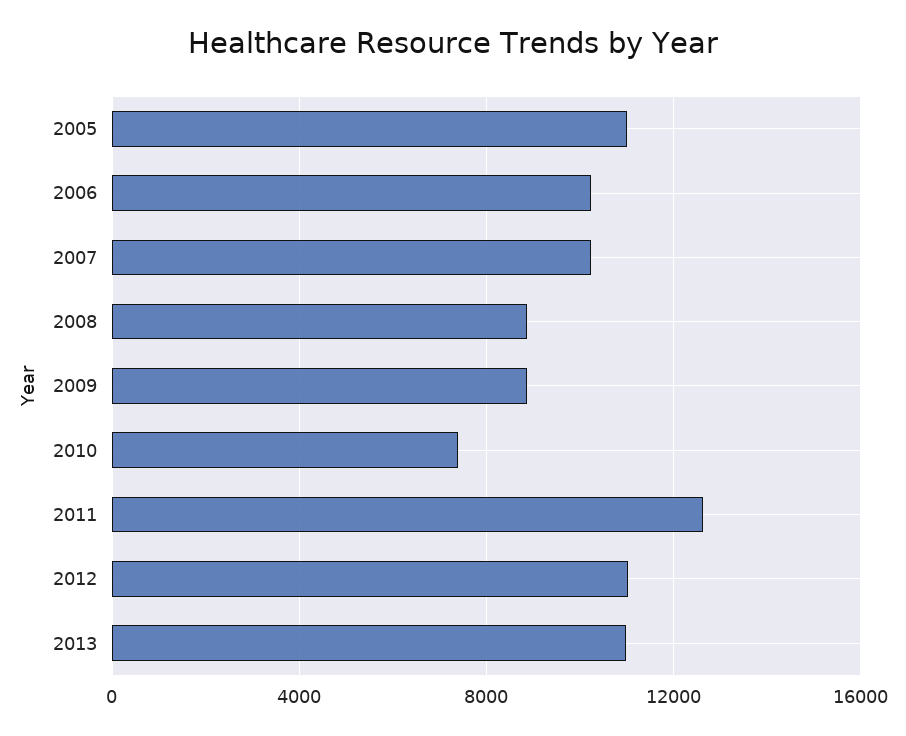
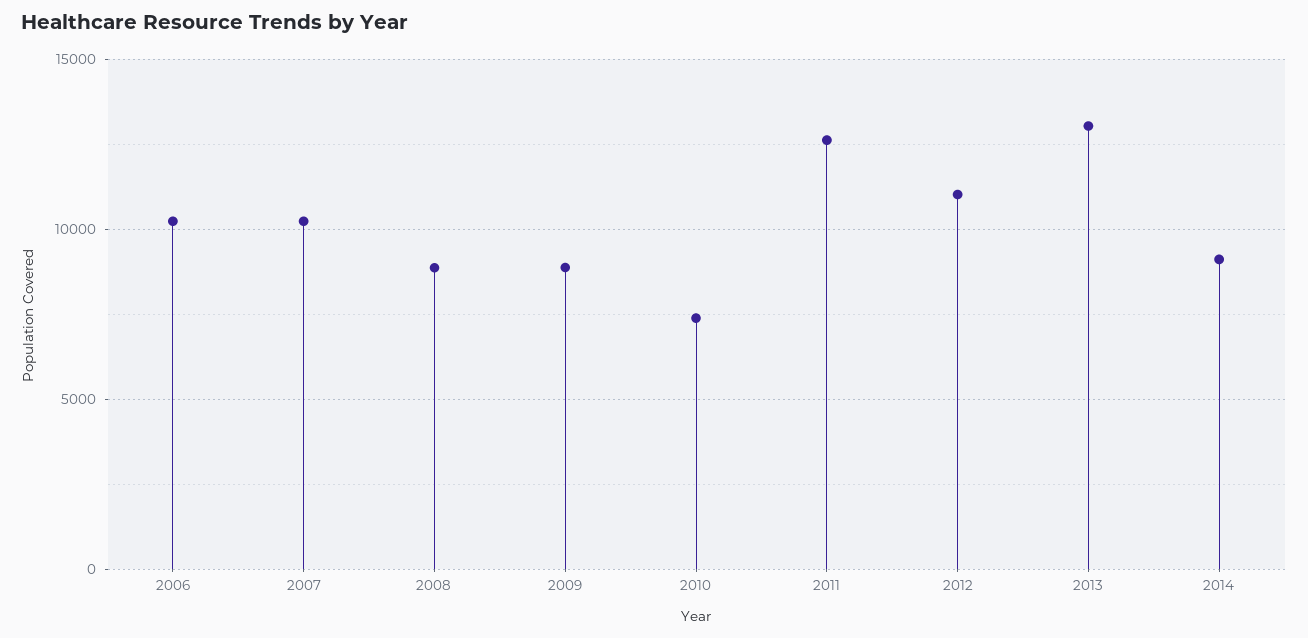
2005: 11000 -> none
2013: 11000 -> 13000
2014: none -> 9000

